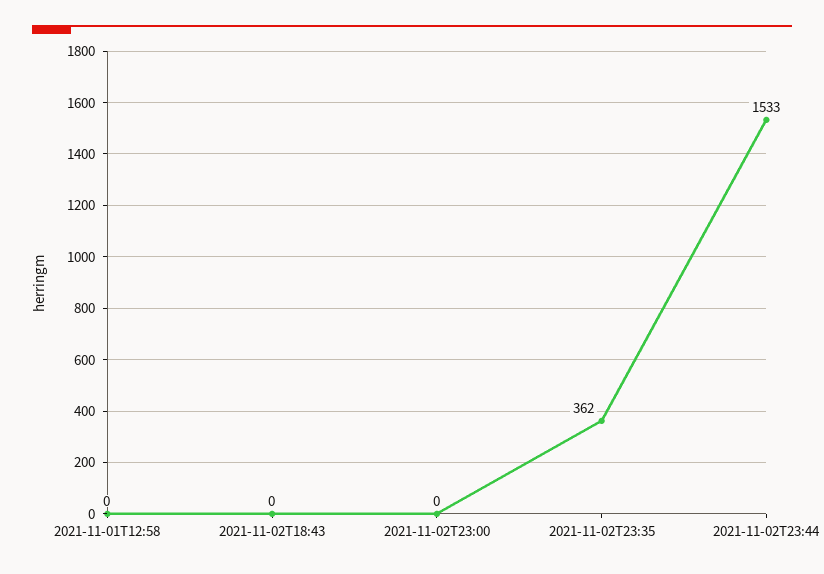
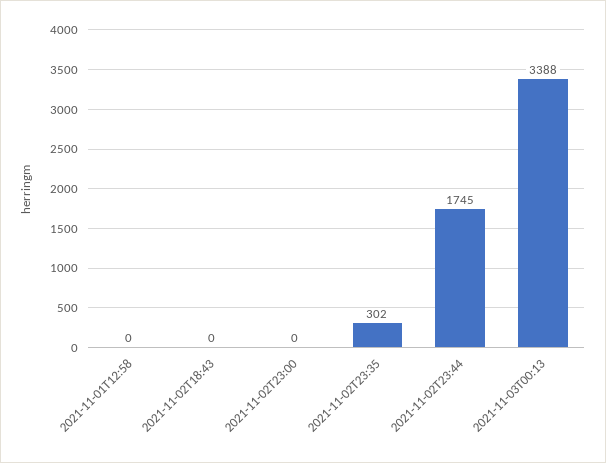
2021-11-02T23:35: 362 -> 302
2021-11-02T23:44: 1533 -> 1745
2021-11-03T00:13: none -> 3388

